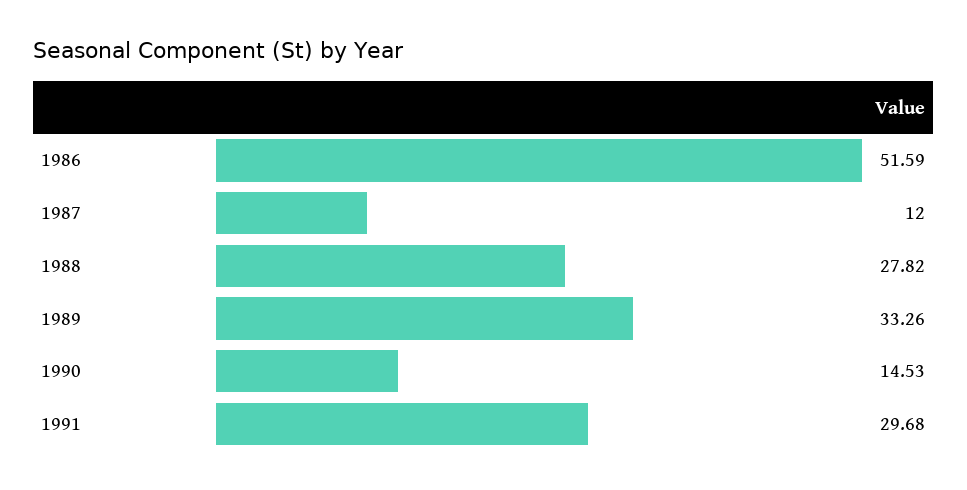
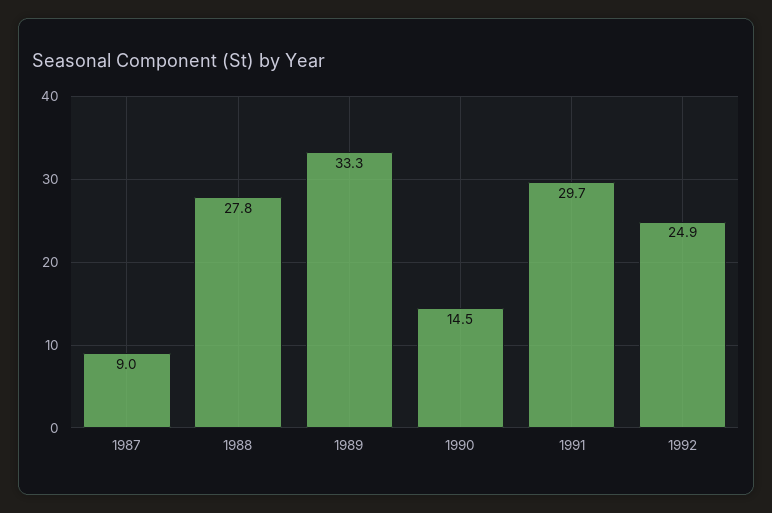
1986: 51.59 -> none
1987: 12 -> 9
1992: none -> 24.9

